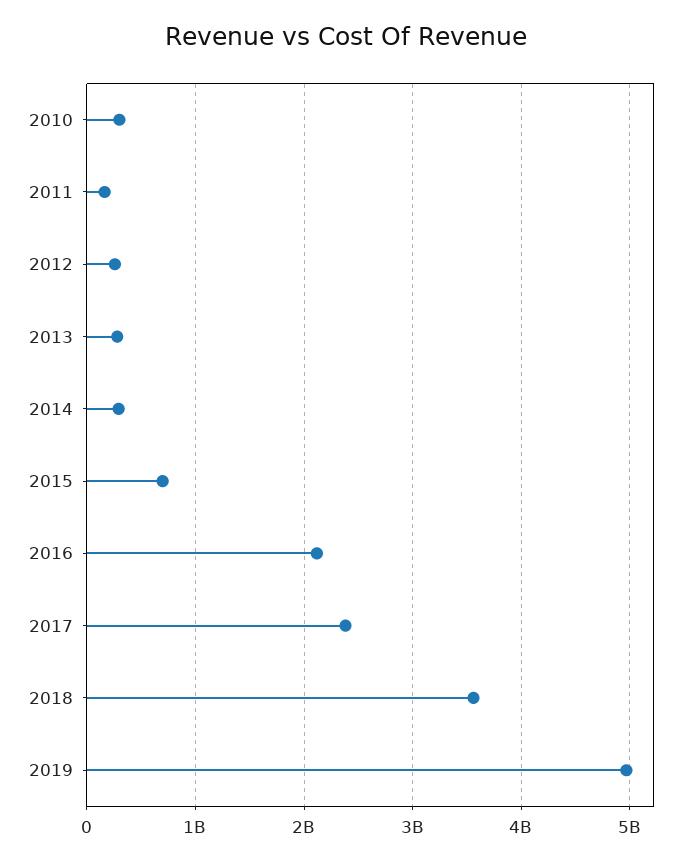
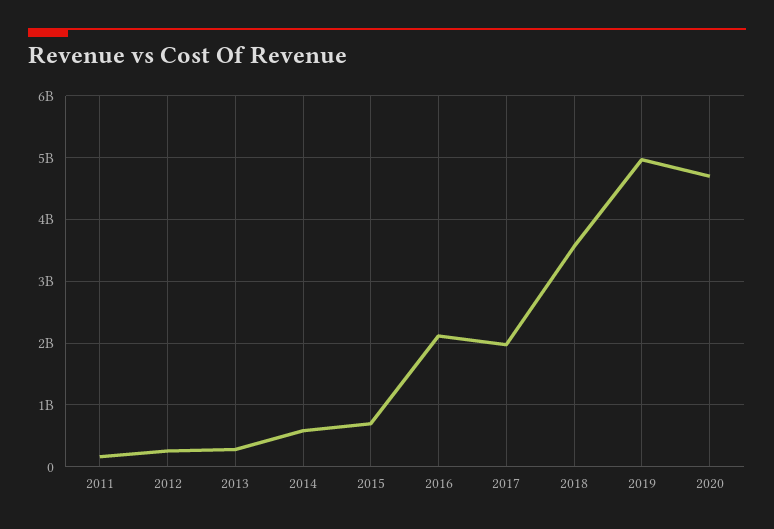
2010: 300000000 -> none
2014: 300000000 -> 600000000
2017: 2400000000 -> 2000000000
2020: none -> 4700000000

